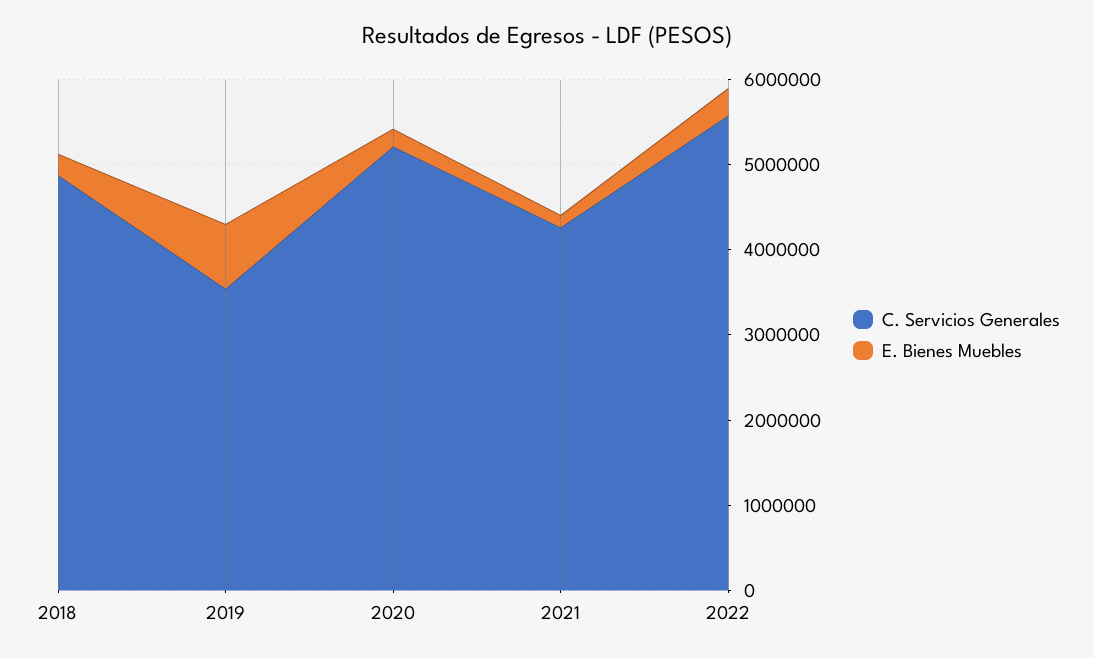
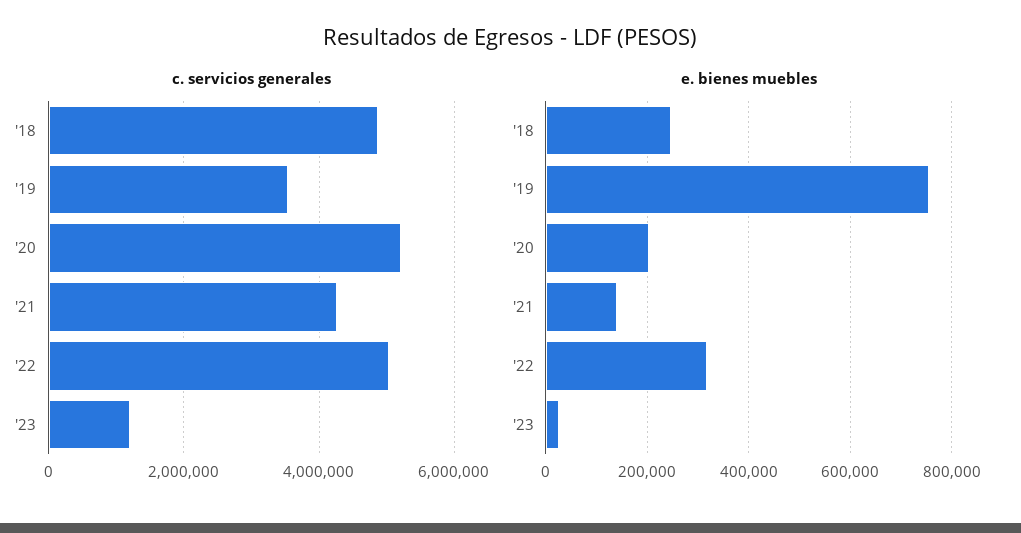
C. Servicios Generales, 2022: 5600000 -> 5000000
C. Servicios Generales, '23: none -> 1200000
E. Bienes Muebles, '23: none -> 20000

